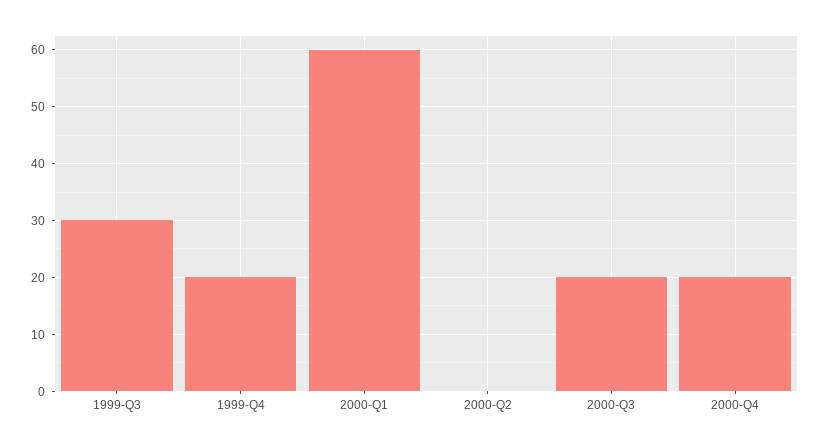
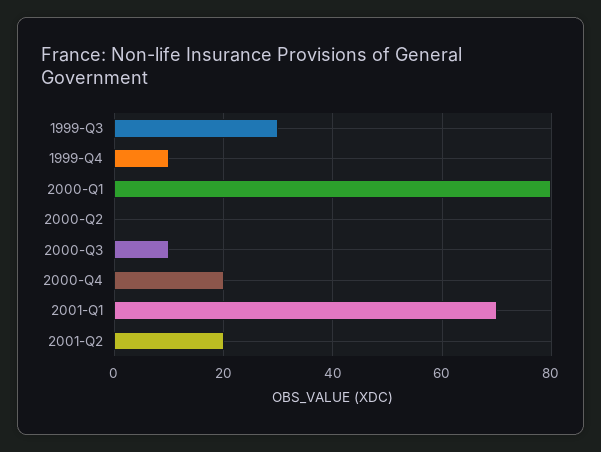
1999-Q4: 20 -> 10
2000-Q1: 60 -> 80
2000-Q3: 20 -> 10
2001-Q1: none -> 70
2001-Q2: none -> 20

